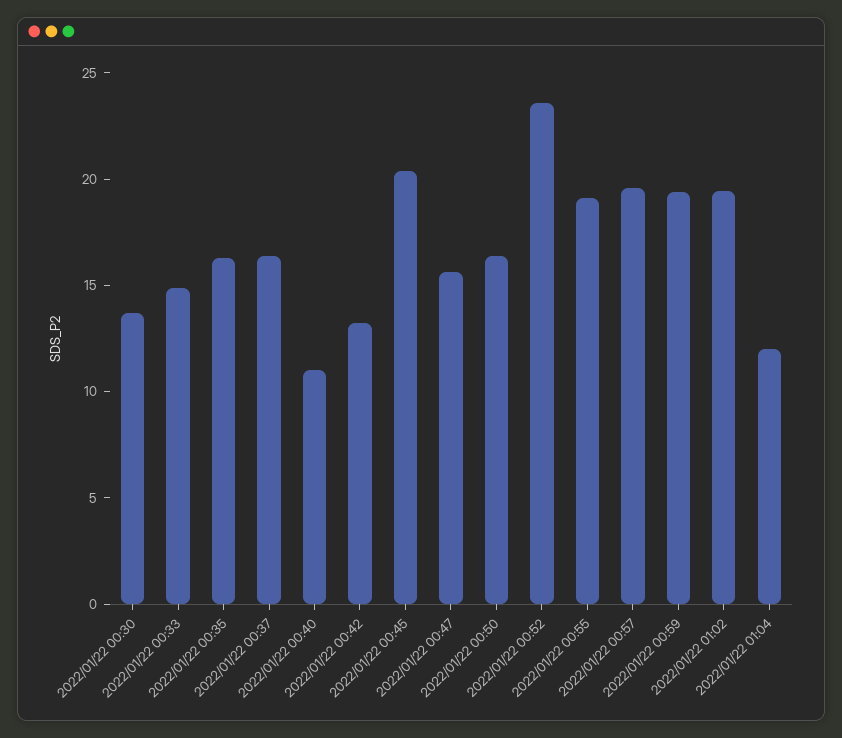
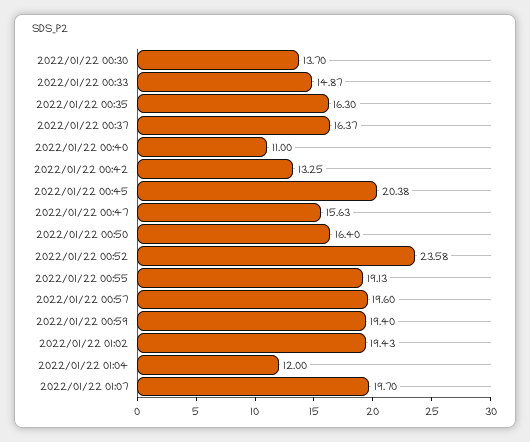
2022/01/22 01:07: none -> 19.7

